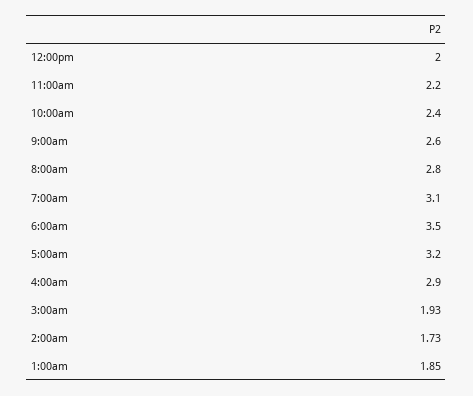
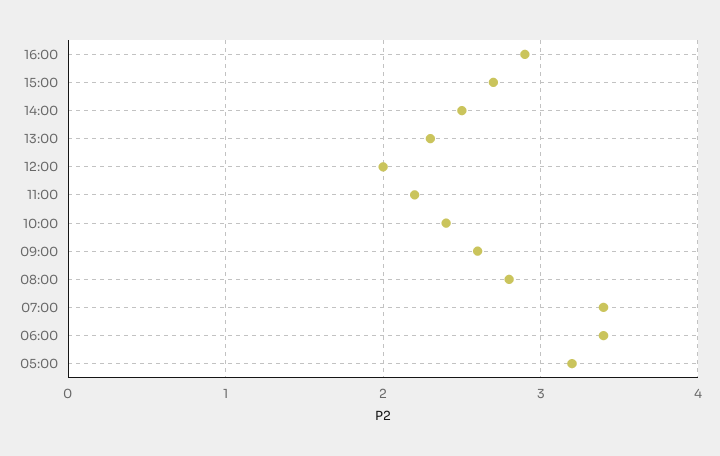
7:00am: 3.1 -> 3.4
6:00am: 3.5 -> 3.4
4:00am: 2.9 -> none
3:00am: 1.93 -> none
2:00am: 1.73 -> none
1:00am: 1.85 -> none
16:00: none -> 2.9
15:00: none -> 2.7
14:00: none -> 2.5
13:00: none -> 2.3

